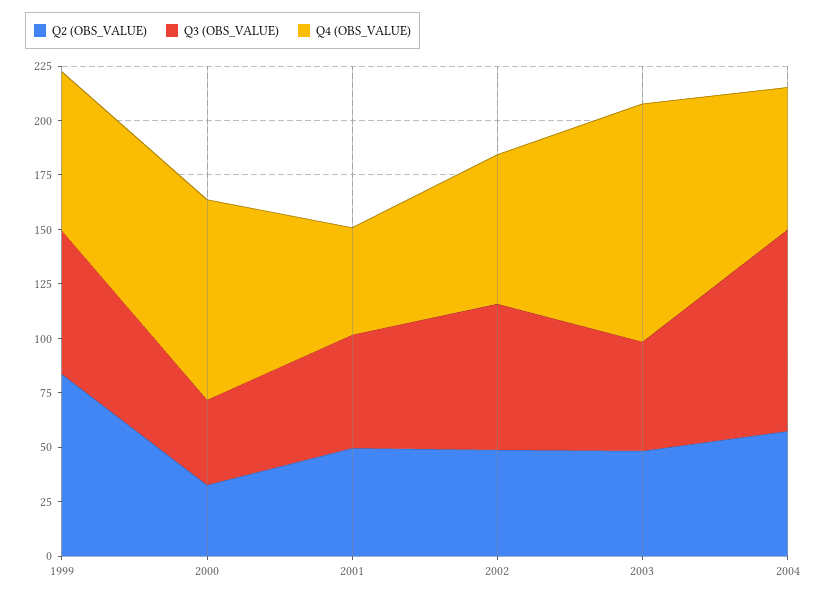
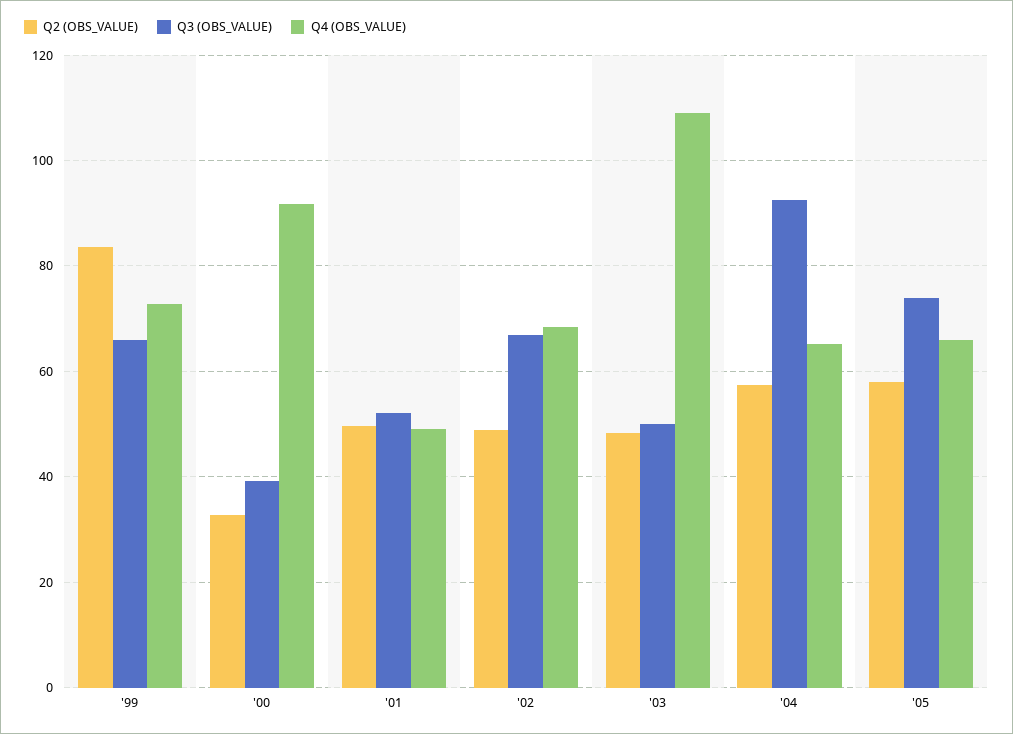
Q2 (OBS_VALUE), '05: none -> 58
Q3 (OBS_VALUE), '05: none -> 74
Q4 (OBS_VALUE), '05: none -> 66

